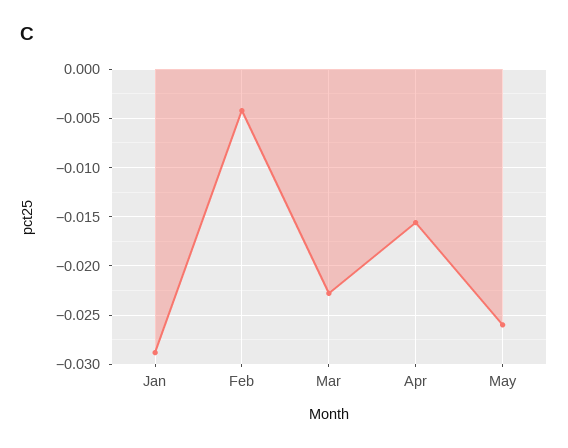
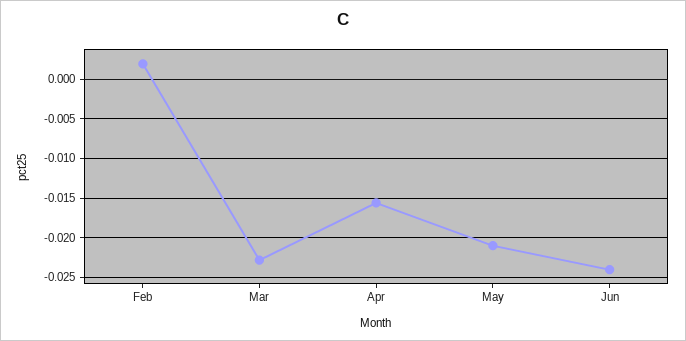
Jan: -0.029 -> none
Feb: -0.004 -> 0.002
May: -0.026 -> -0.021
Jun: none -> -0.024

